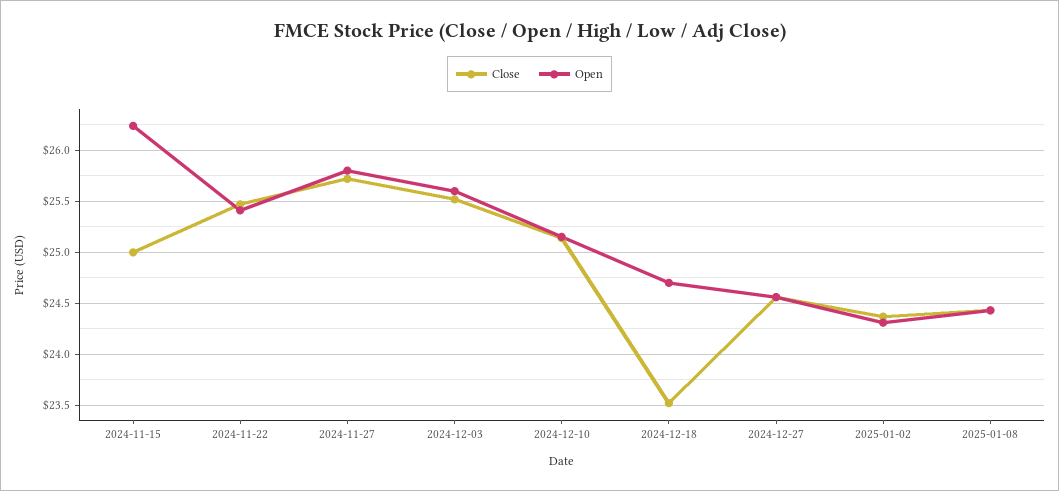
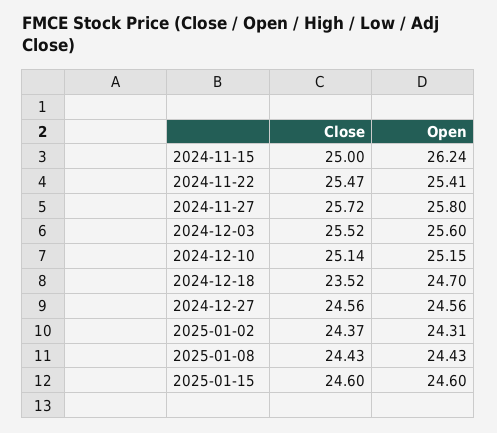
Close, 2025-01-15: none -> 24.6
Open, 2025-01-15: none -> 24.6

